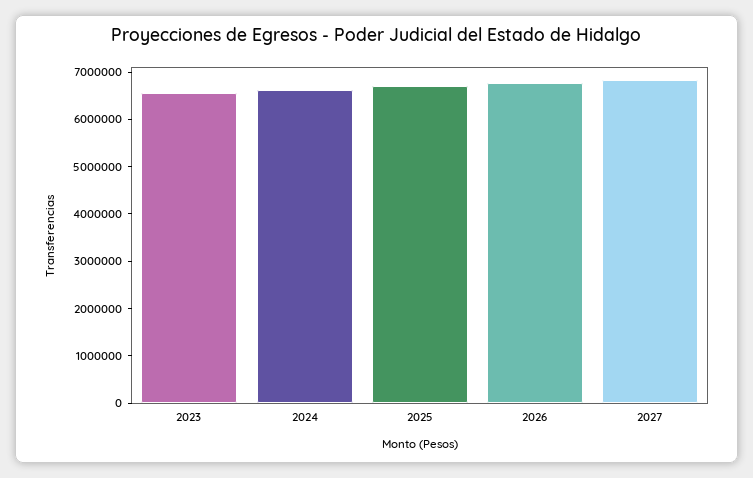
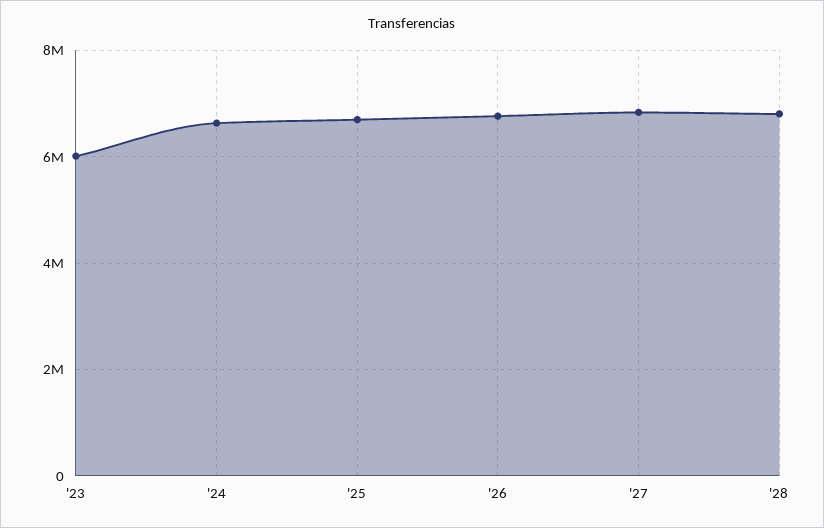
2023: 6600000 -> 6000000
'28: none -> 6800000

